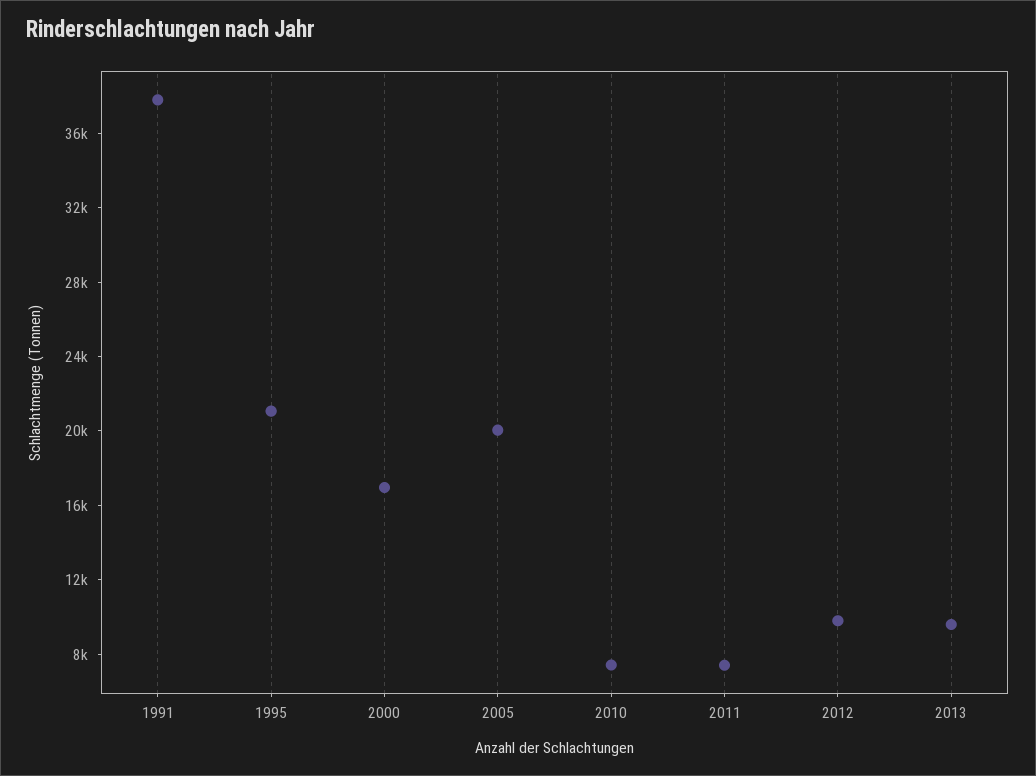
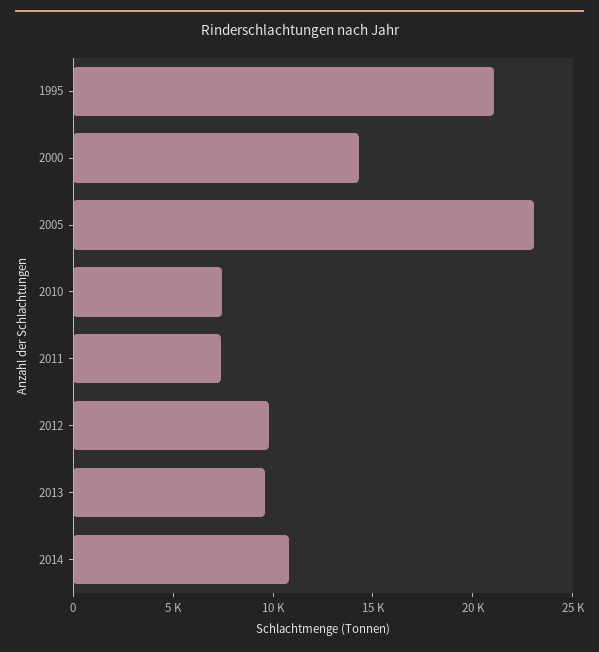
1991: 38000 -> none
2000: 17000 -> 14000
2005: 20000 -> 23000
2014: none -> 11000

